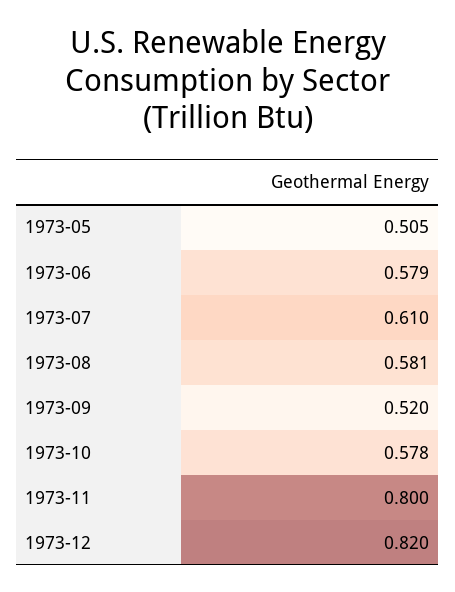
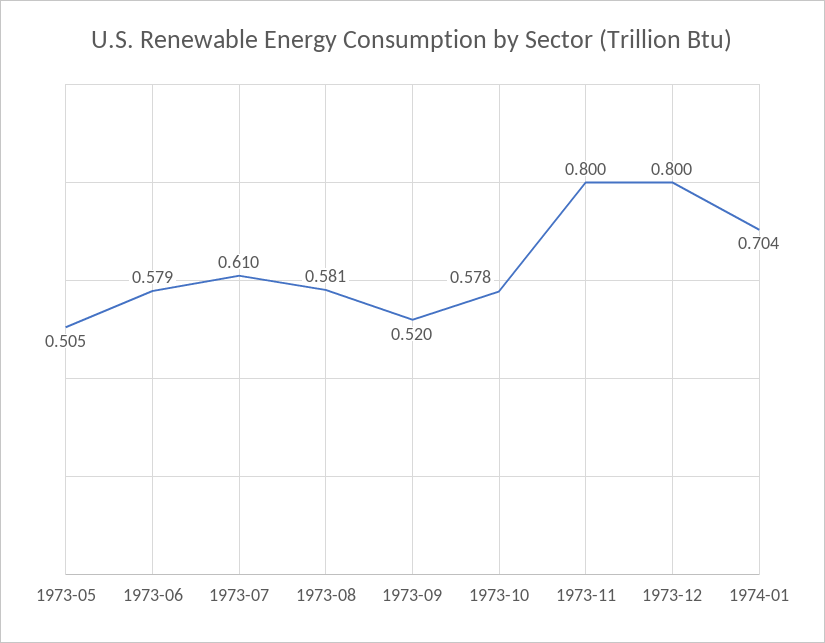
1973-12: 0.82 -> 0.8
1974-01: none -> 0.704

